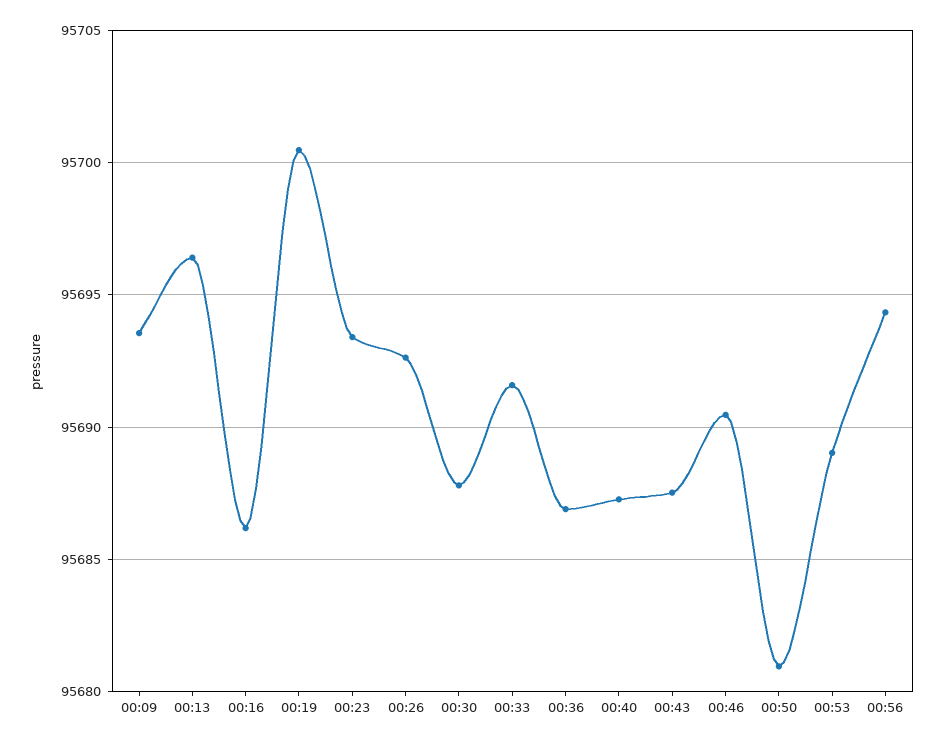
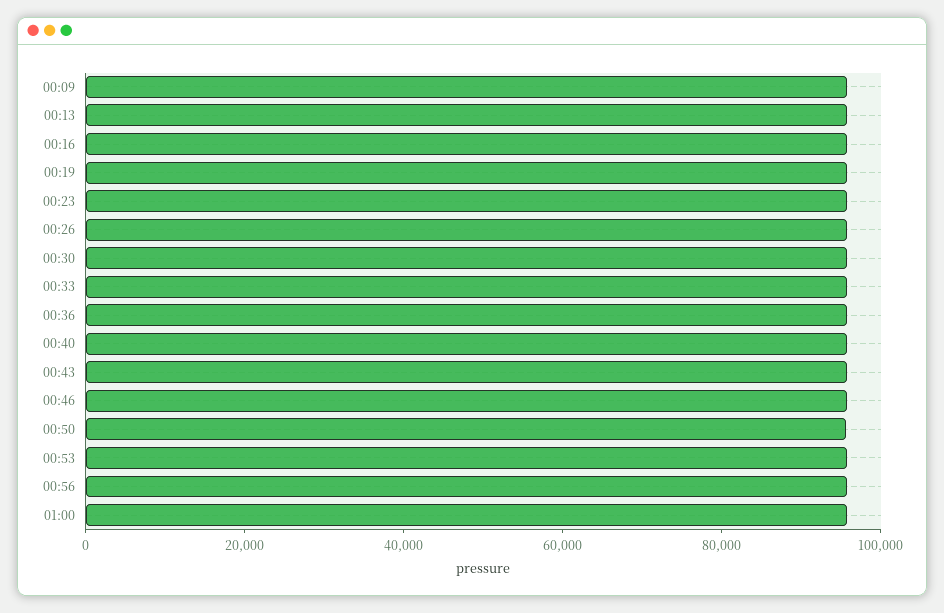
01:00: none -> 95000

